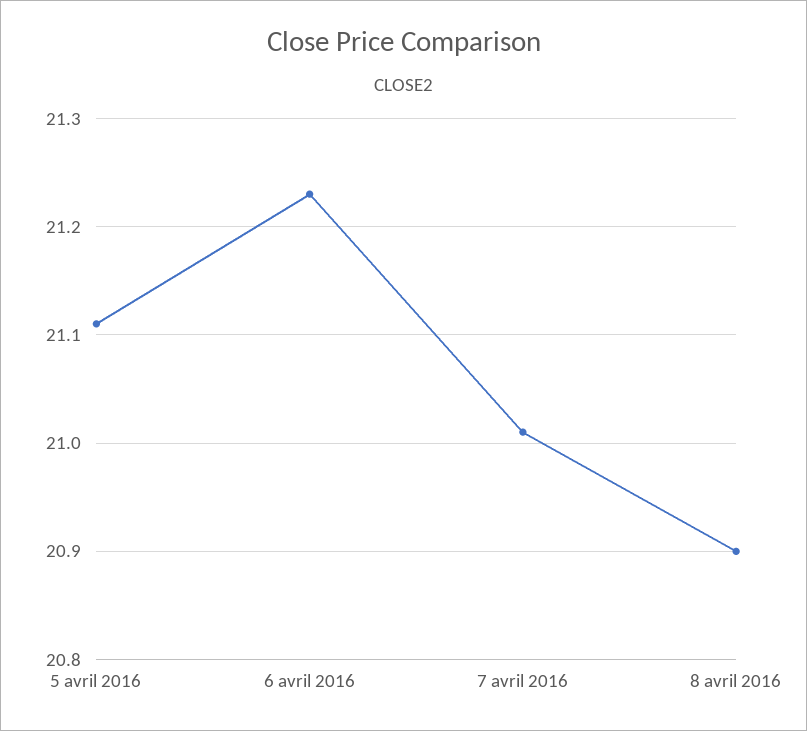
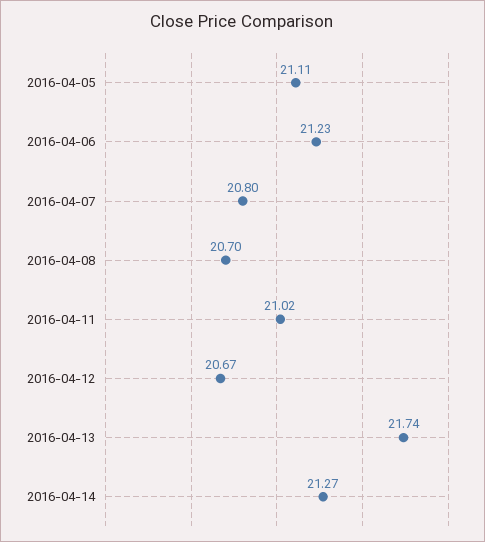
7 avril 2016: 21.01 -> 20.8
8 avril 2016: 20.9 -> 20.7
2016-04-11: none -> 21.02
2016-04-12: none -> 20.67
2016-04-13: none -> 21.74
2016-04-14: none -> 21.27

